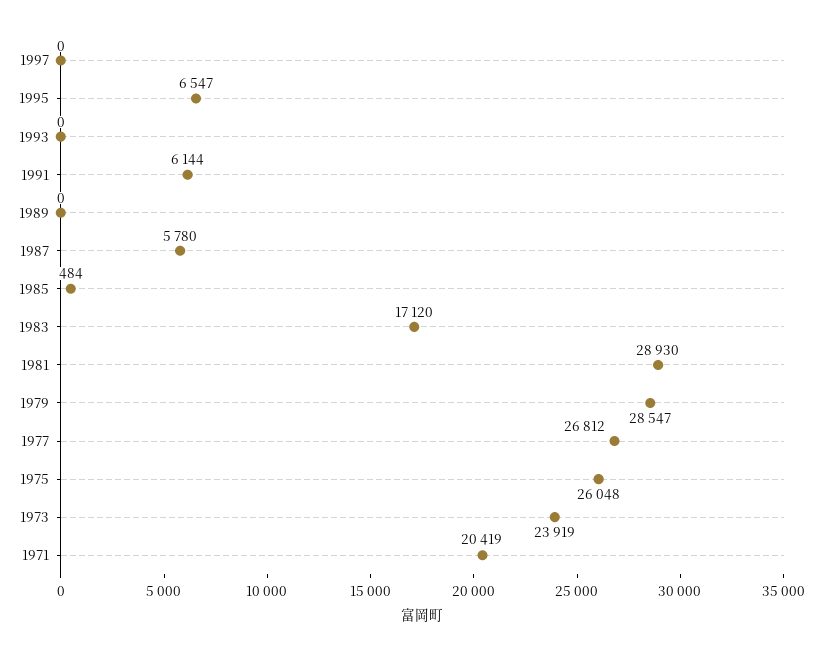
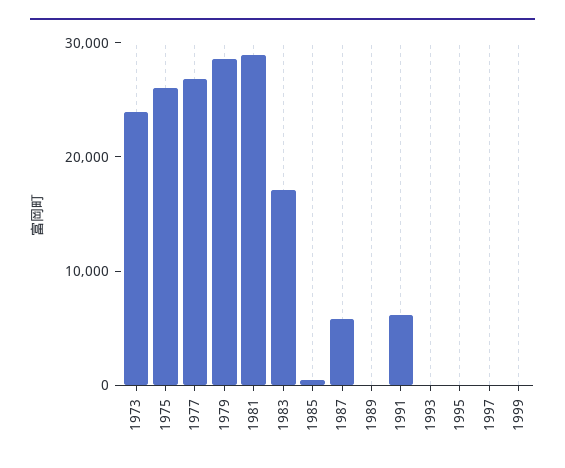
1995: 6547 -> 0
1971: 20419 -> none
1999: none -> 0

